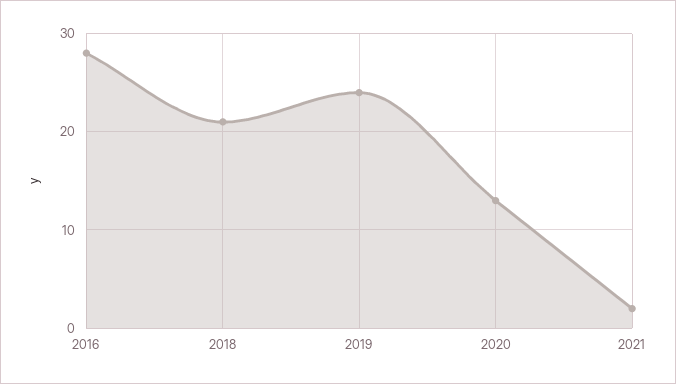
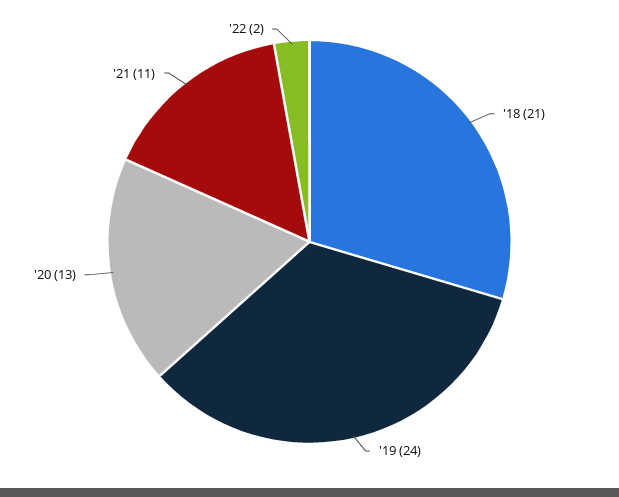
2016: 28 -> none
2021: 2 -> 11
'22: none -> 2

